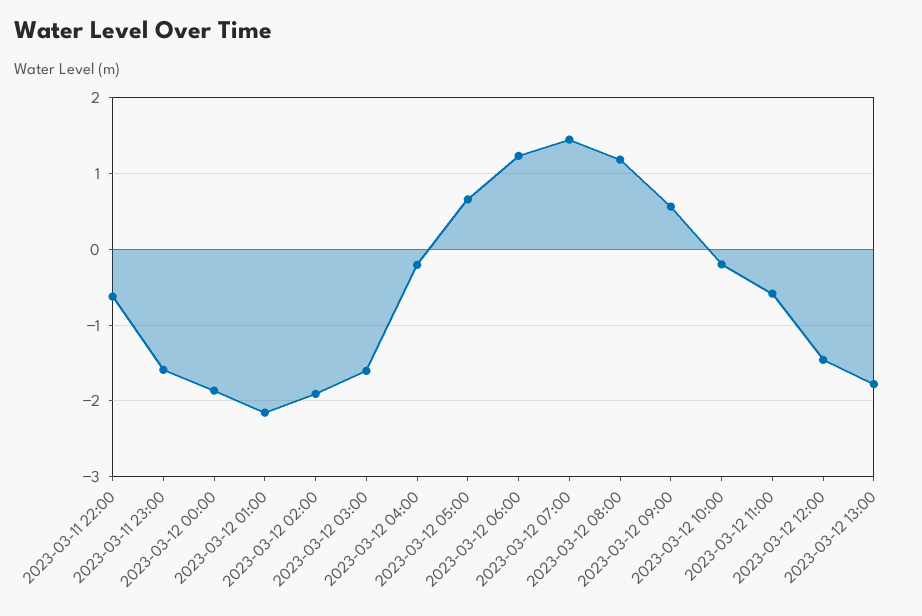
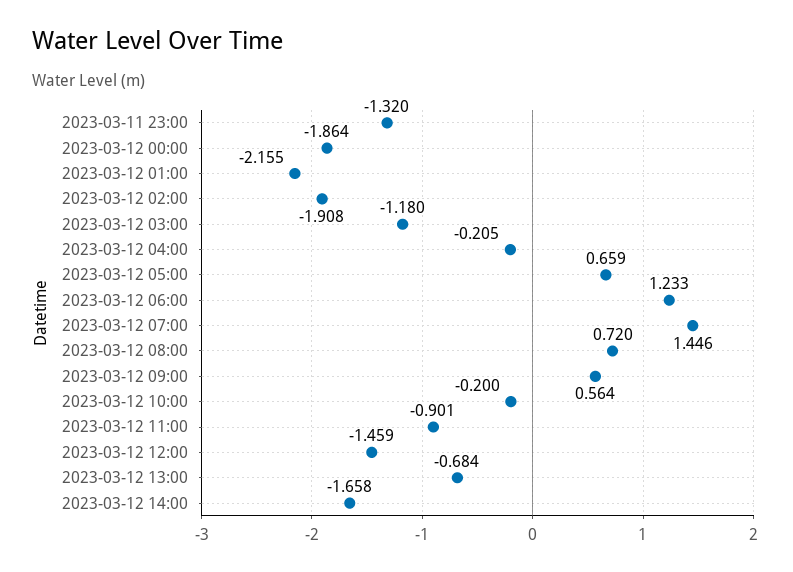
2023-03-11 22:00: -0.6 -> none
2023-03-11 23:00: -1.6 -> -1.32
2023-03-12 03:00: -1.6 -> -1.18
2023-03-12 08:00: 1.2 -> 0.72
2023-03-12 11:00: -0.6 -> -0.901
2023-03-12 13:00: -1.8 -> -0.684
2023-03-12 14:00: none -> -1.658

